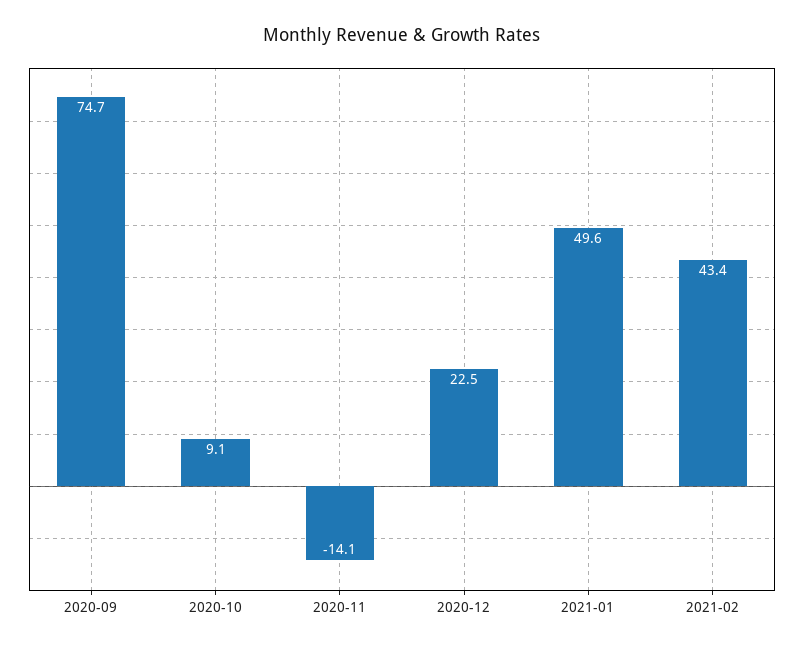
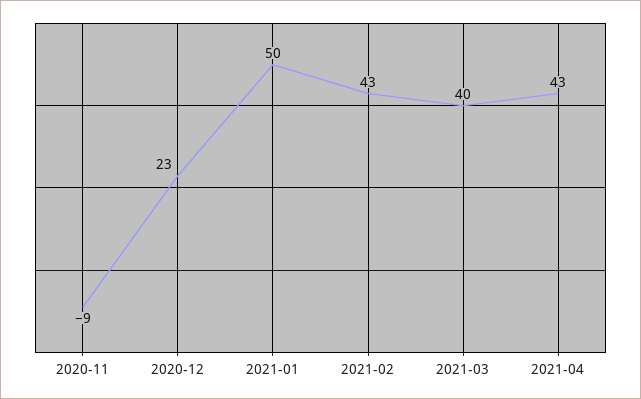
2020-09: 74.7 -> none
2020-10: 9.1 -> none
2020-11: -14.1 -> -9
2021-03: none -> 40
2021-04: none -> 43

